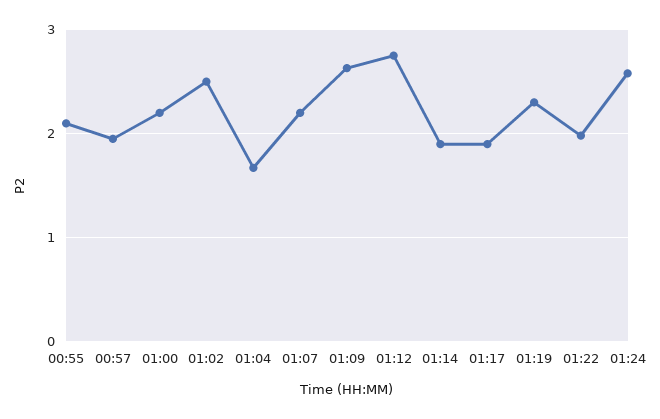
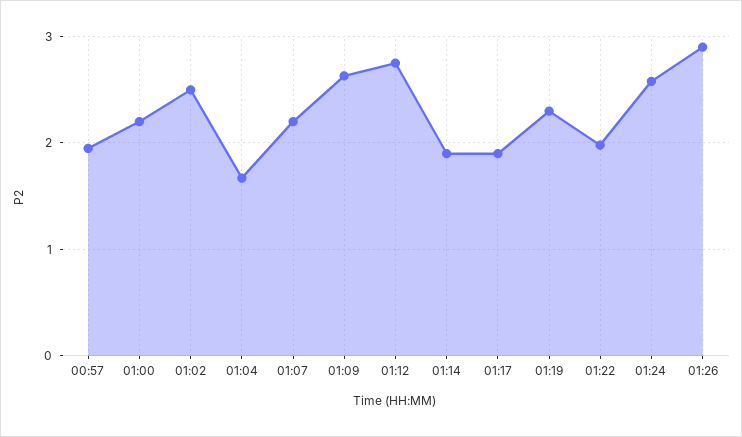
00:55: 2.1 -> none
01:26: none -> 2.9

